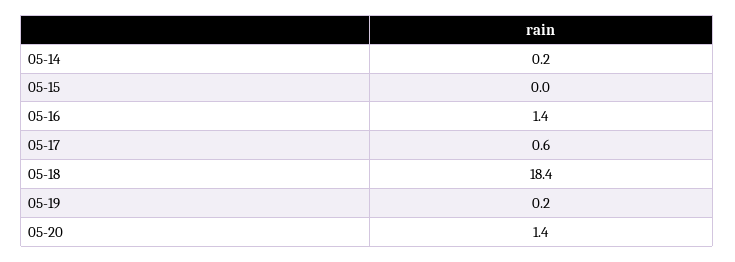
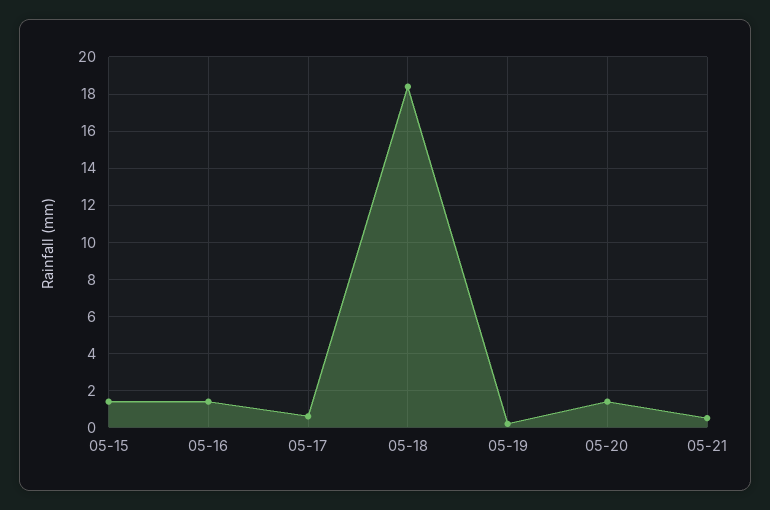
05-14: 0.2 -> none
05-15: 0 -> 1.5
05-21: none -> 0.5

